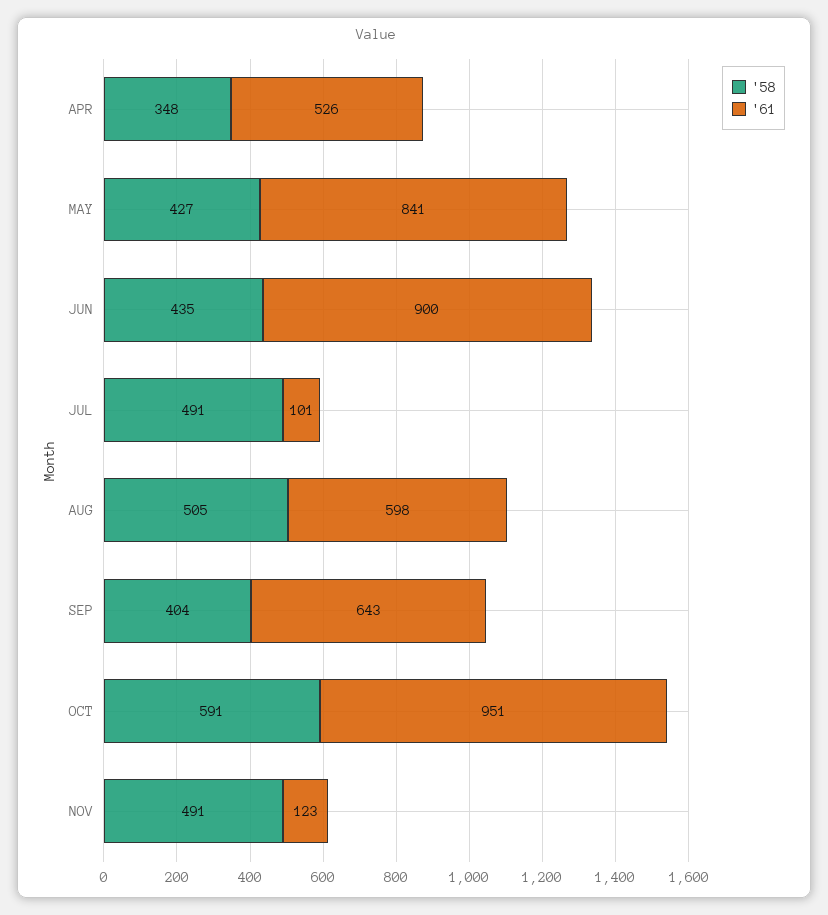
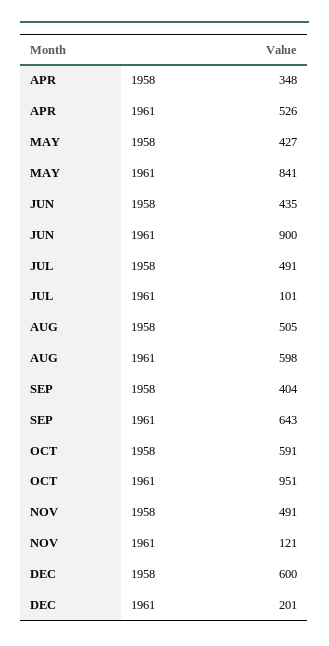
'61, NOV: 123 -> 121
'58, DEC: none -> 600
'61, DEC: none -> 201

